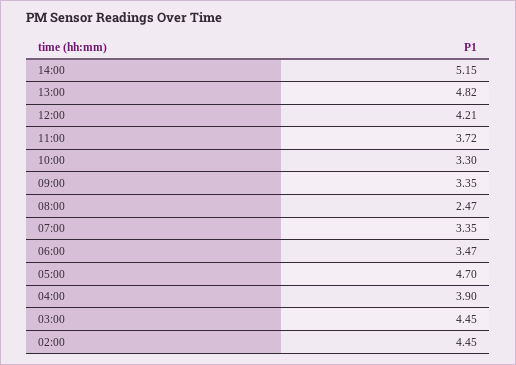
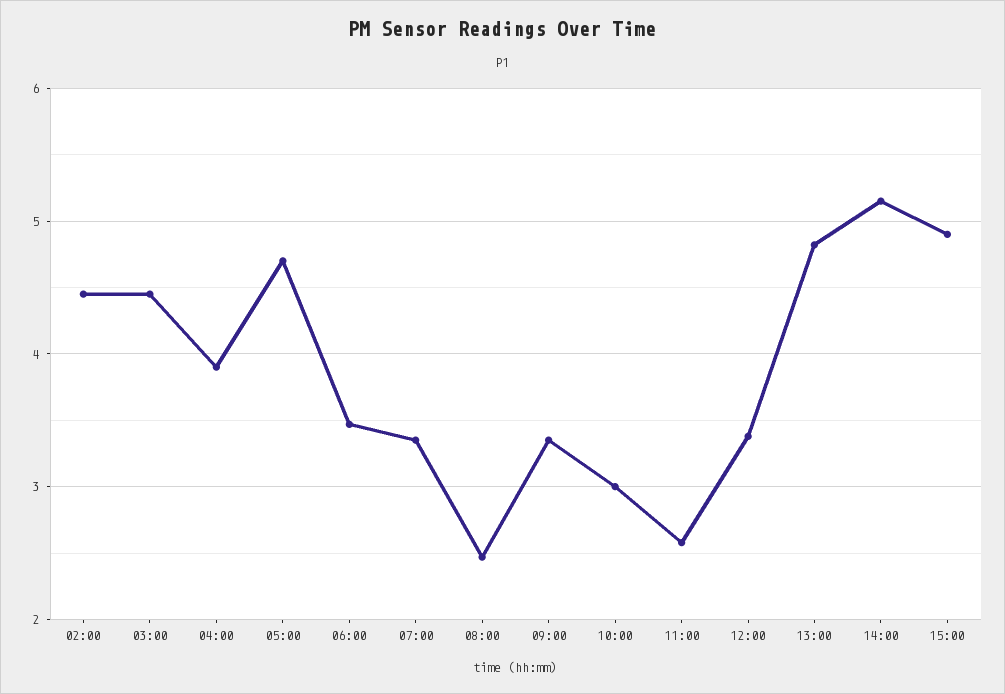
12:00: 4.21 -> 3.4
11:00: 3.72 -> 2.6
10:00: 3.3 -> 3
15:00: none -> 4.9

